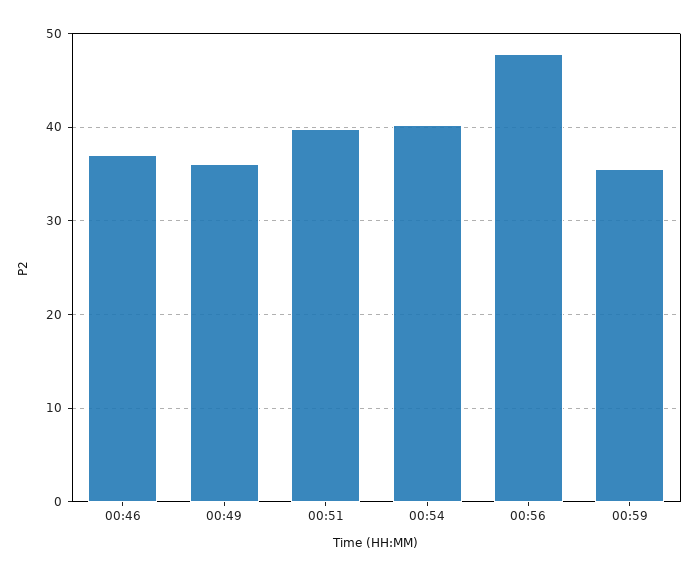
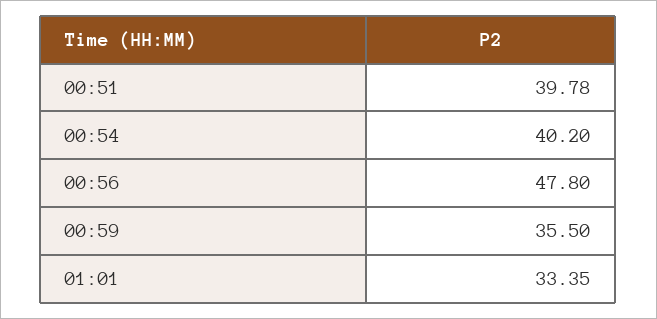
00:46: 37 -> none
00:49: 36 -> none
01:01: none -> 33.35

